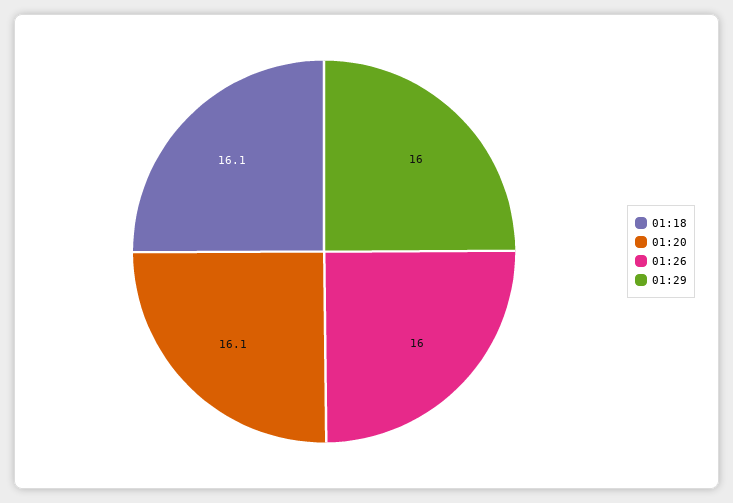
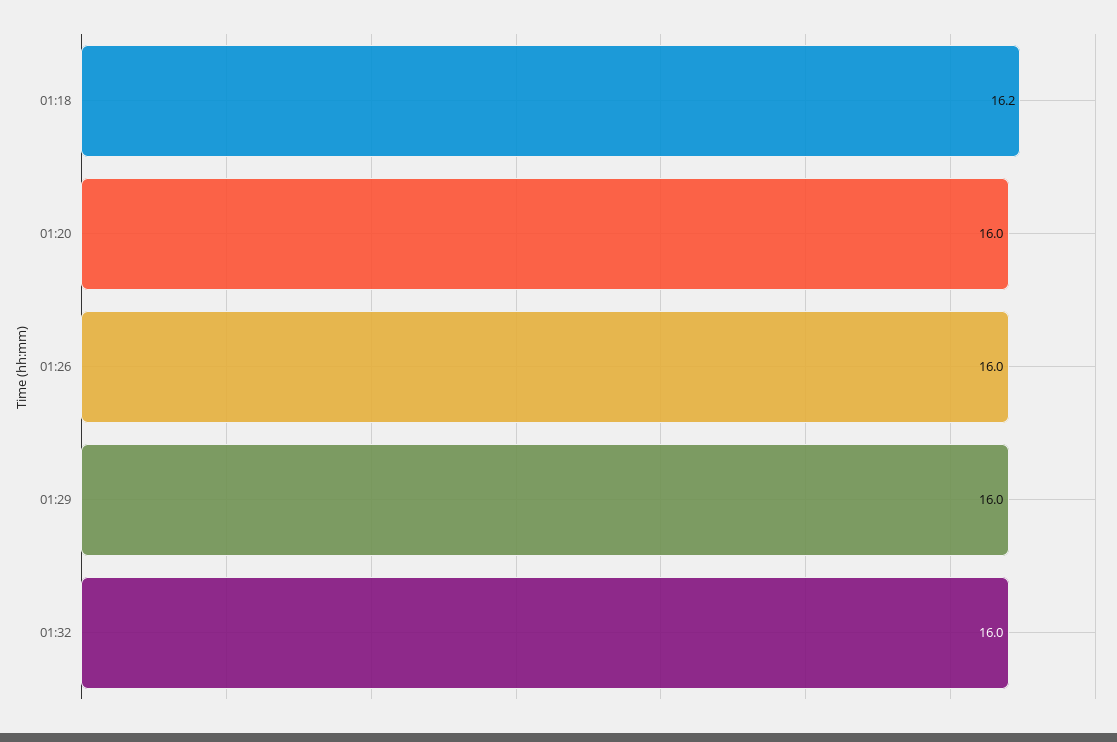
01:18: 16.1 -> 16.2
01:20: 16.1 -> 16
01:32: none -> 16

